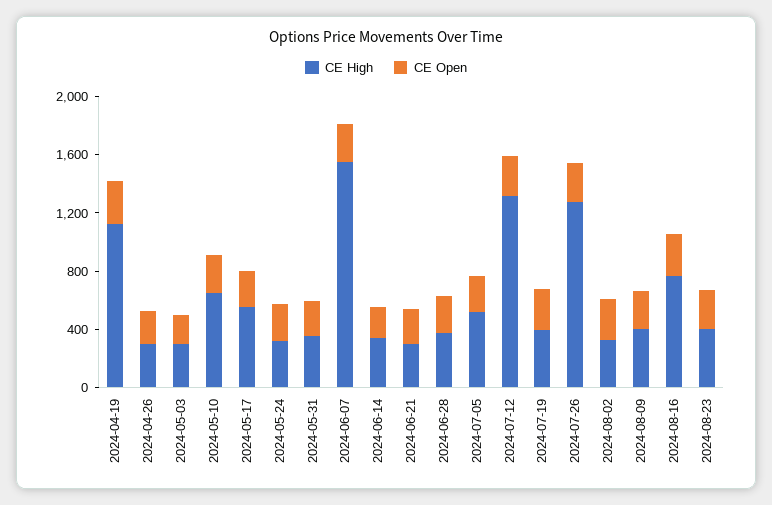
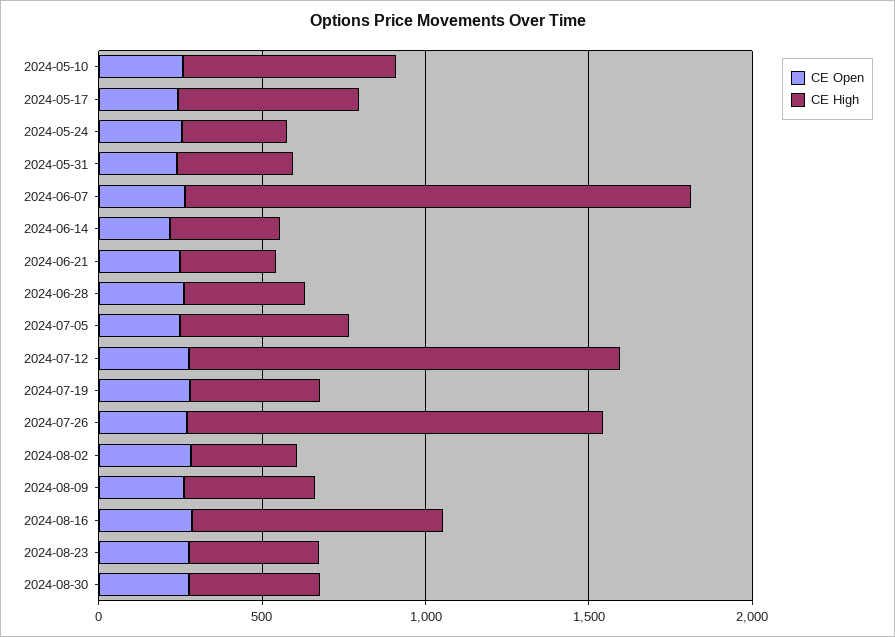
CE High, 2024-04-19: 1100 -> none
CE Open, 2024-04-19: 300 -> none
CE High, 2024-04-26: 300 -> none
CE Open, 2024-04-26: 200 -> none
CE High, 2024-05-03: 300 -> none
CE Open, 2024-05-03: 200 -> none
CE Open, 2024-08-30: none -> 300
CE High, 2024-08-30: none -> 400

